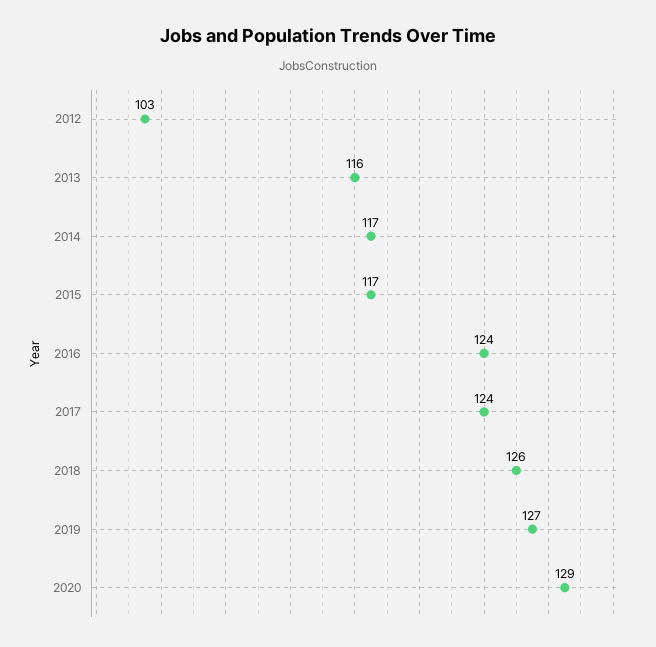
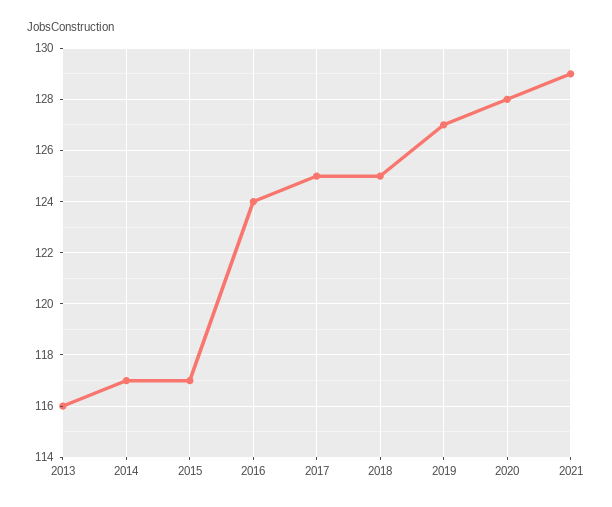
2012: 103 -> none
2017: 124 -> 125
2018: 126 -> 125
2020: 129 -> 128
2021: none -> 129

